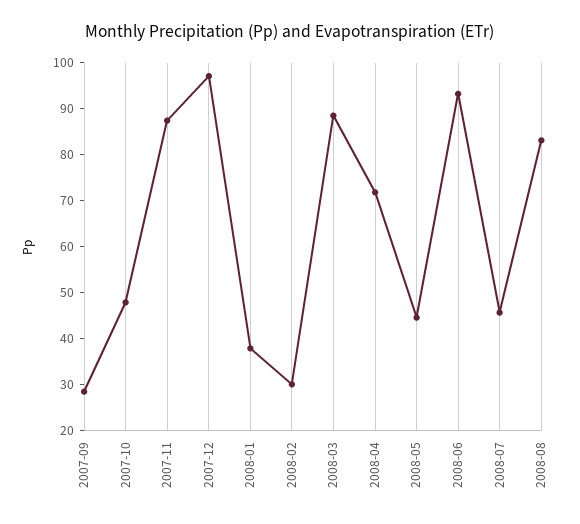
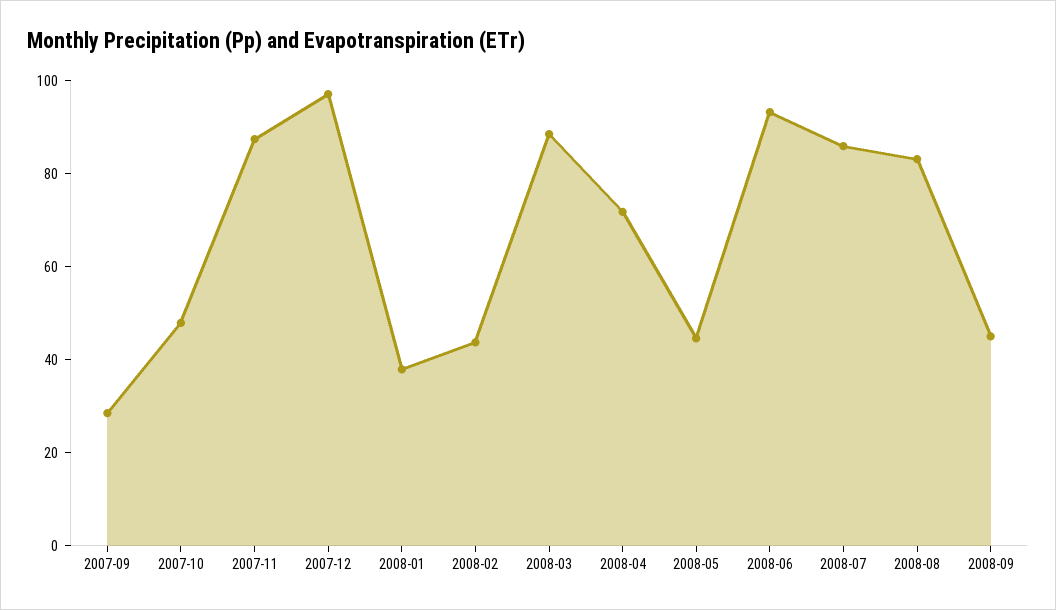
2008-02: 30 -> 45
2008-07: 46 -> 85
2008-09: none -> 45

